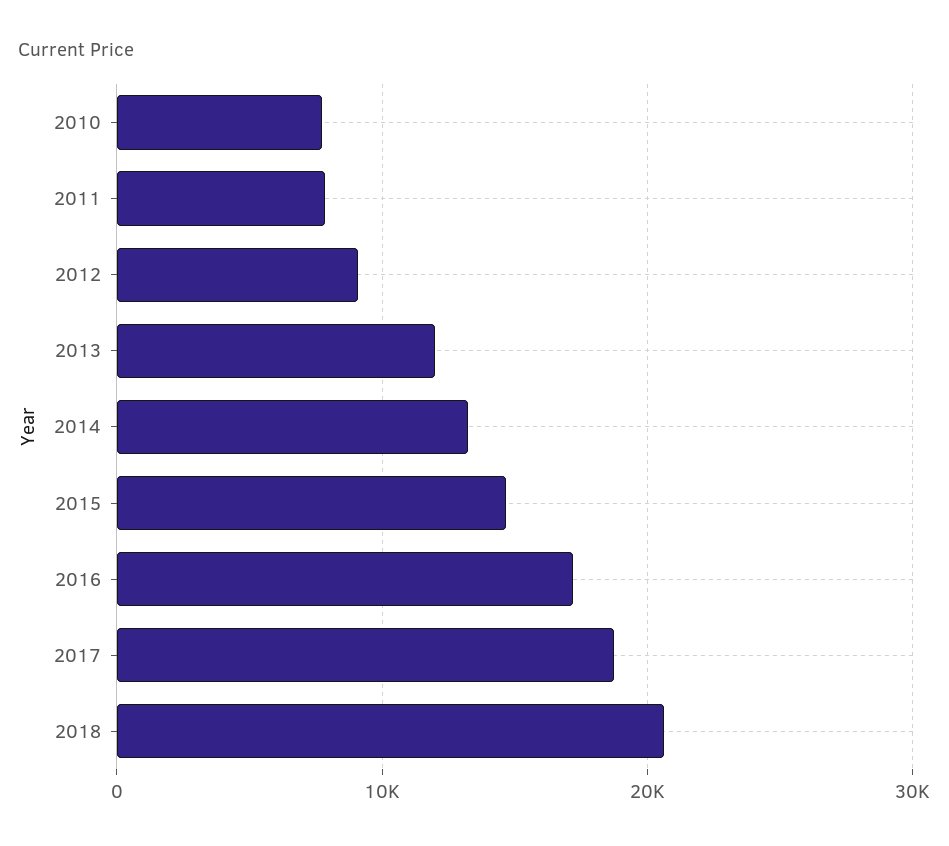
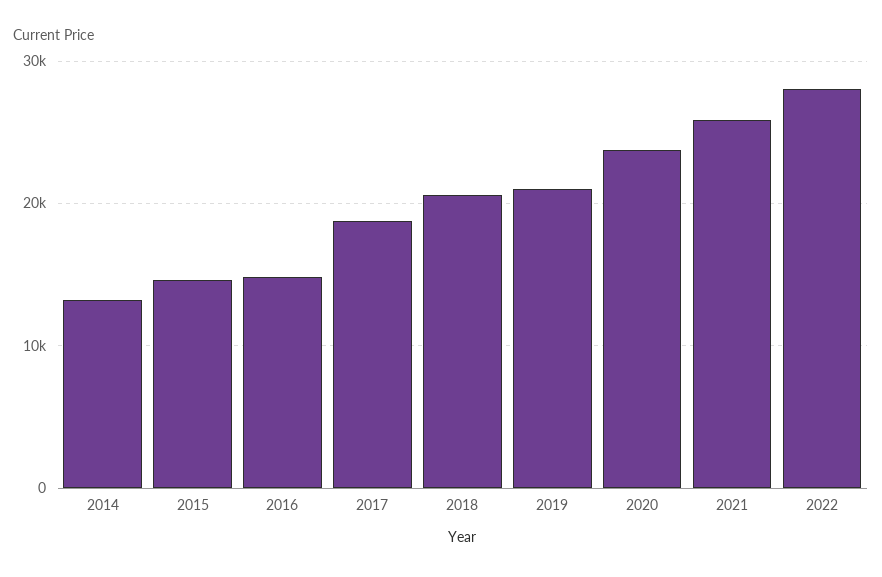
2010: 8000 -> none
2011: 8000 -> none
2012: 9000 -> none
2013: 12000 -> none
2016: 17000 -> 15000
2019: none -> 21000
2020: none -> 24000
2021: none -> 26000
2022: none -> 28000

